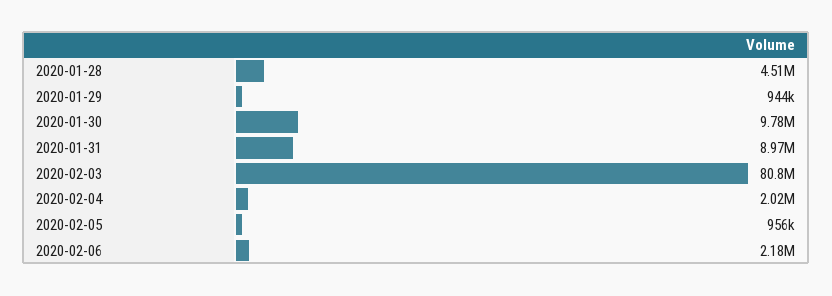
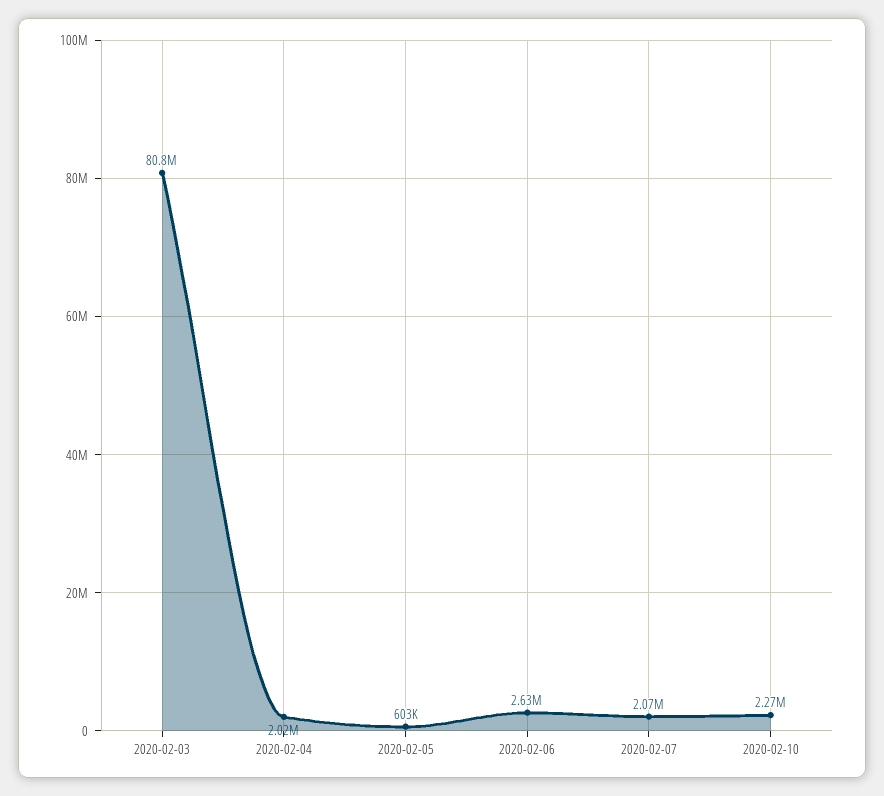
2020-01-28: 4510000 -> none
2020-01-29: 944000 -> none
2020-01-30: 9780000 -> none
2020-01-31: 8970000 -> none
2020-02-05: 956000 -> 603000
2020-02-06: 2180000 -> 2630000
2020-02-07: none -> 2070000
2020-02-10: none -> 2270000

